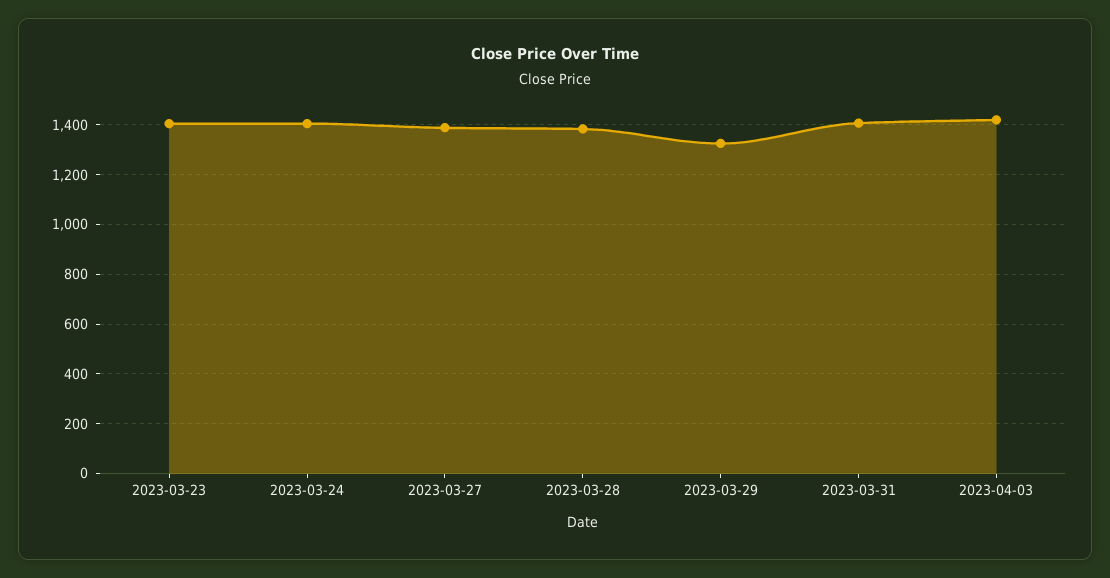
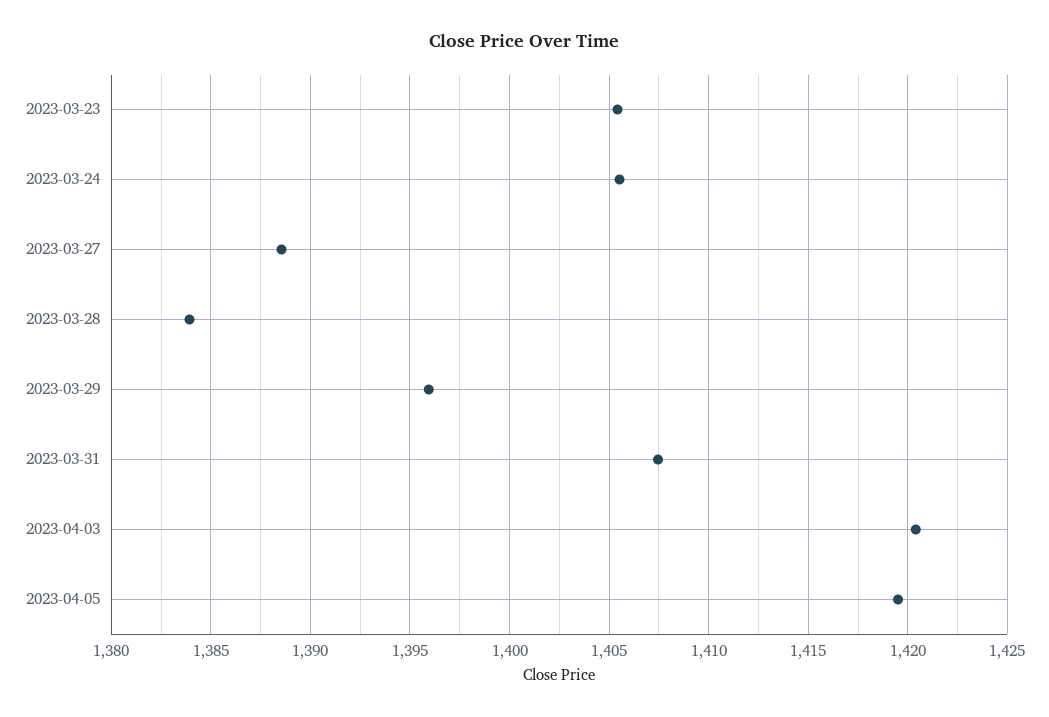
2023-03-29: 1325 -> 1396
2023-04-05: none -> 1419.5

